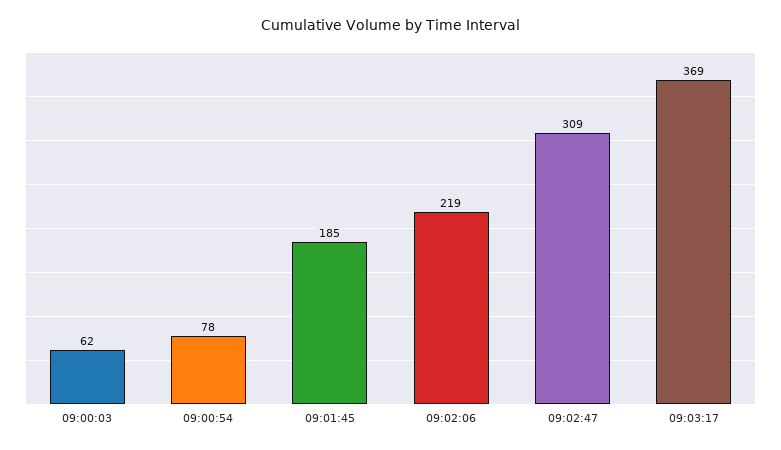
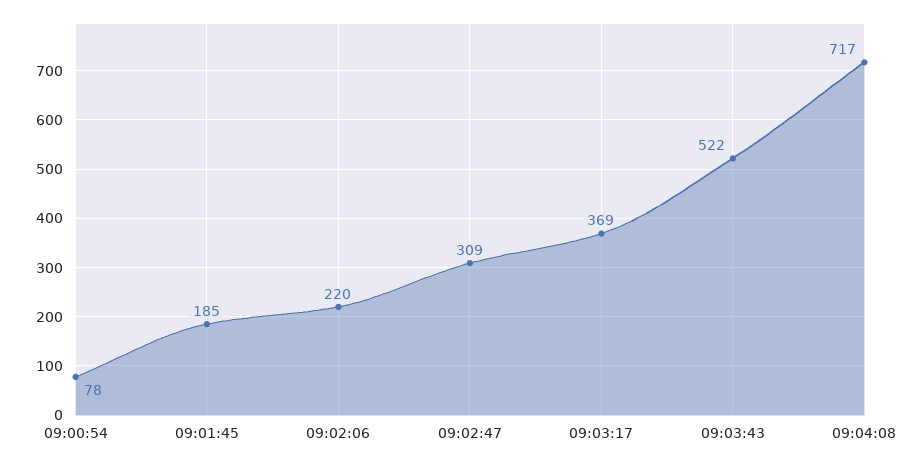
09:00:03: 62 -> none
09:02:06: 219 -> 220
09:03:43: none -> 522
09:04:08: none -> 717

